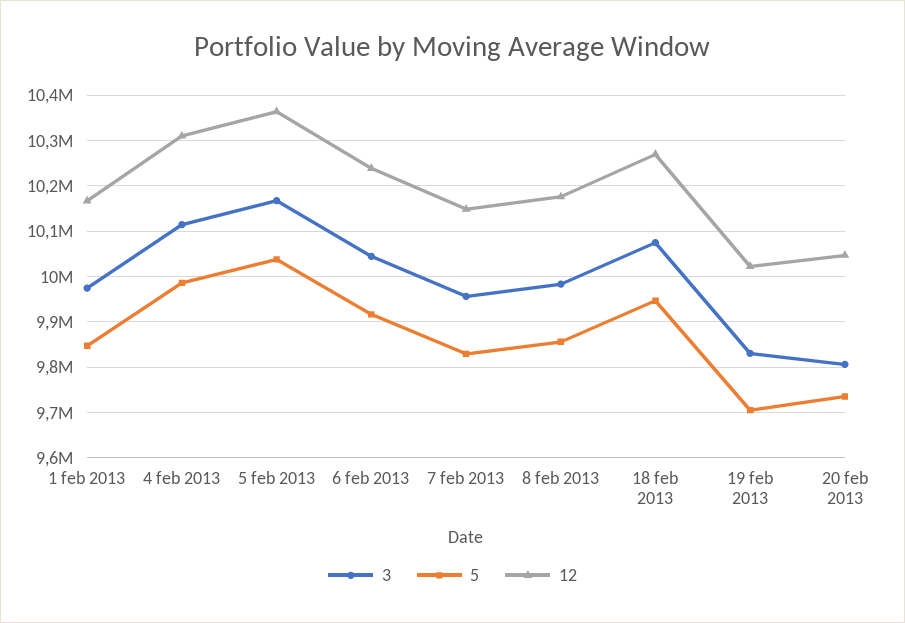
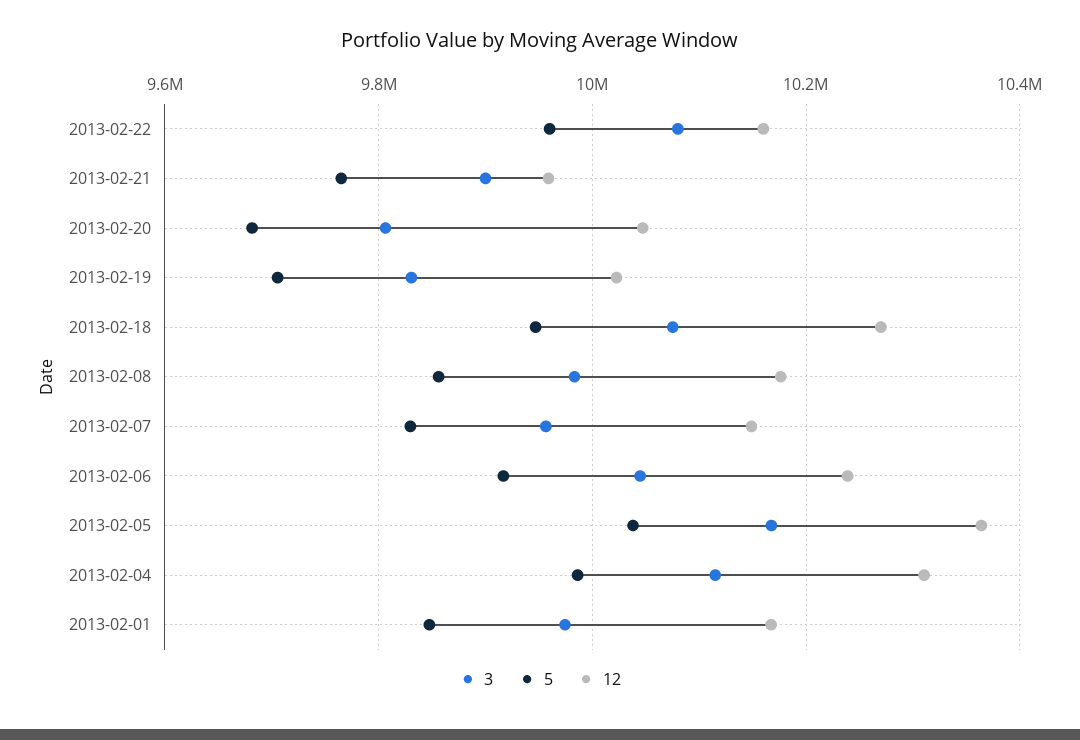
5, 20 feb 2013: 9740000 -> 9680000
3, 2013-02-22: none -> 10080000
5, 2013-02-22: none -> 9960000
12, 2013-02-22: none -> 10160000
3, 2013-02-21: none -> 9900000
5, 2013-02-21: none -> 9760000
12, 2013-02-21: none -> 9960000

